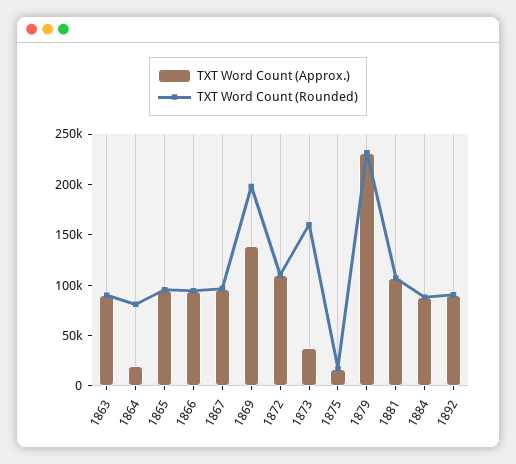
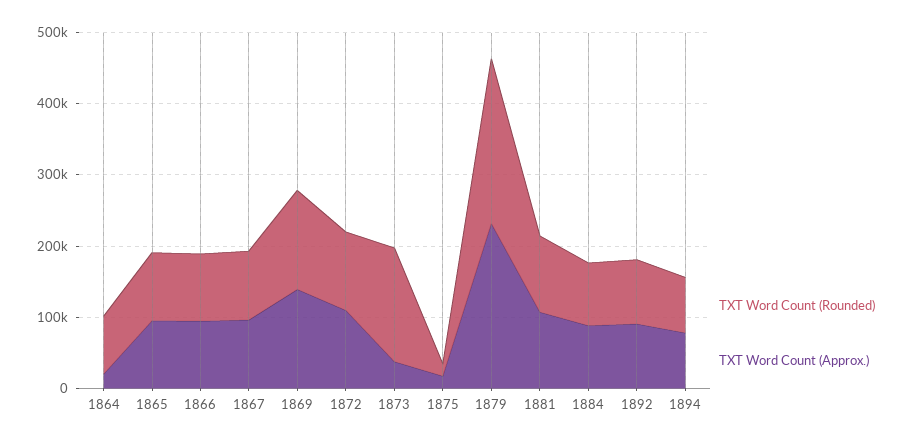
TXT Word Count (Approx.), 1863: 90000 -> none
TXT Word Count (Rounded), 1863: 90000 -> none
TXT Word Count (Rounded), 1869: 200000 -> 140000
TXT Word Count (Rounded), 1894: none -> 80000
TXT Word Count (Approx.), 1894: none -> 80000

